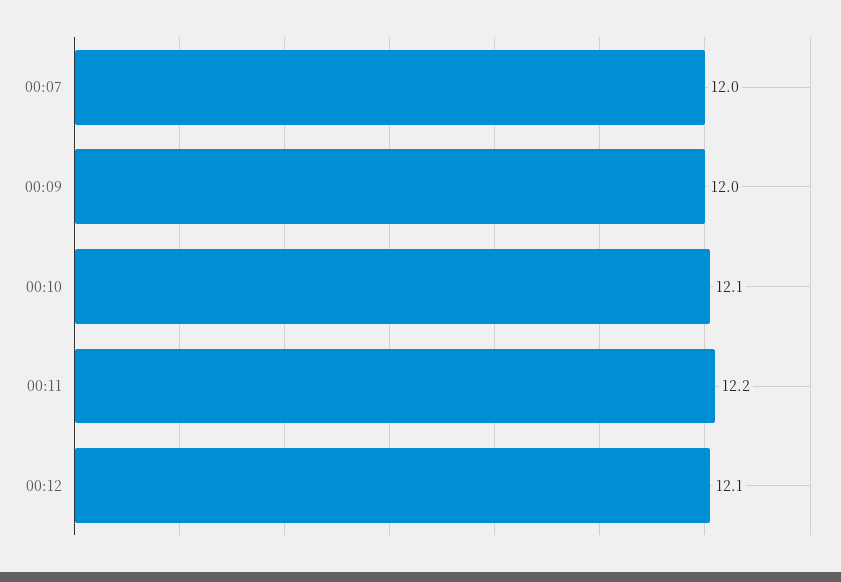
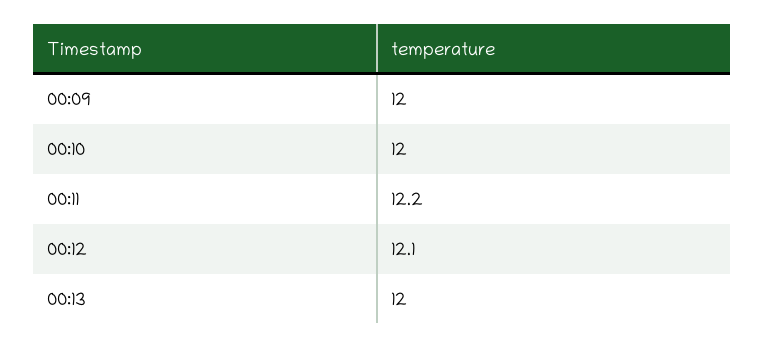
00:07: 12 -> none
00:10: 12.1 -> 12
00:13: none -> 12

